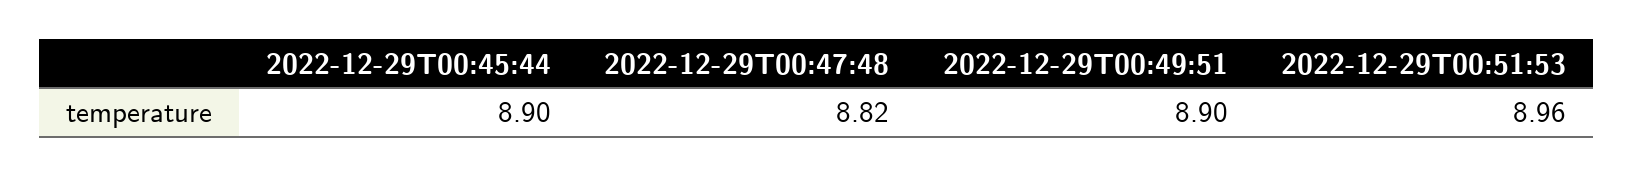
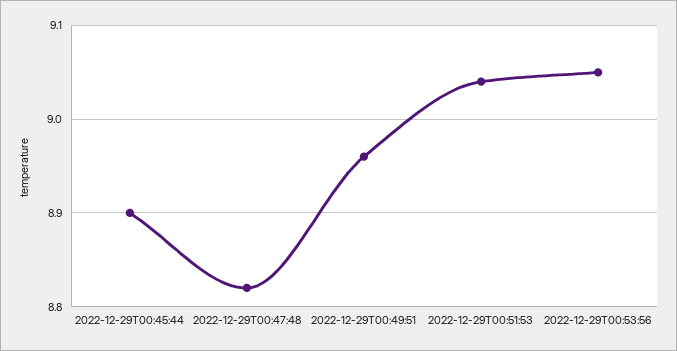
2022-12-29T00:49:51: 8.9 -> 8.96
2022-12-29T00:51:53: 8.96 -> 9.04
2022-12-29T00:53:56: none -> 9.05

